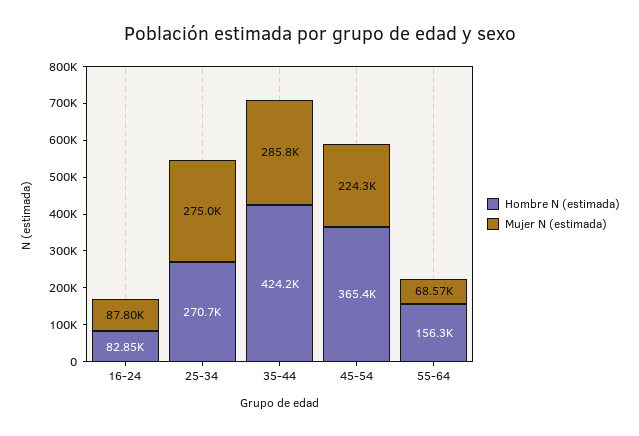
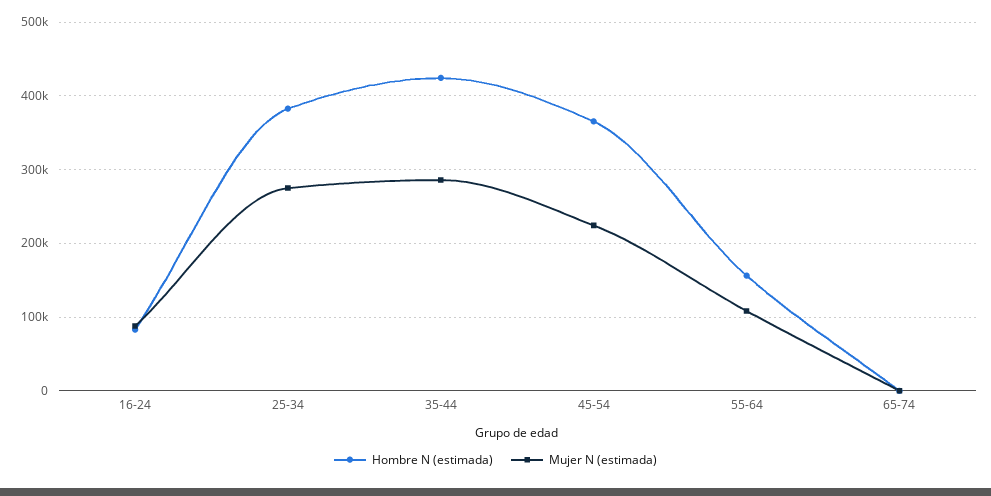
Hombre N (estimada), 25-34: 270700 -> 380000
Mujer N (estimada), 55-64: 68570 -> 110000
Hombre N (estimada), 65-74: none -> 0
Mujer N (estimada), 65-74: none -> 0

